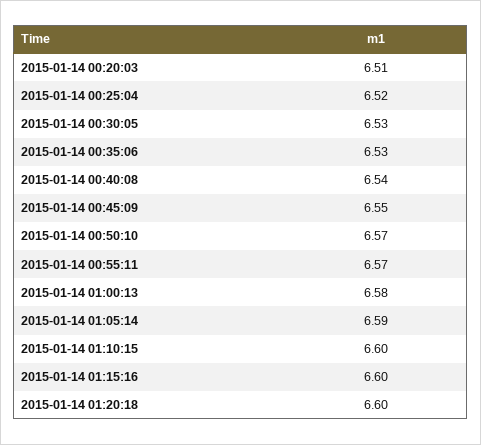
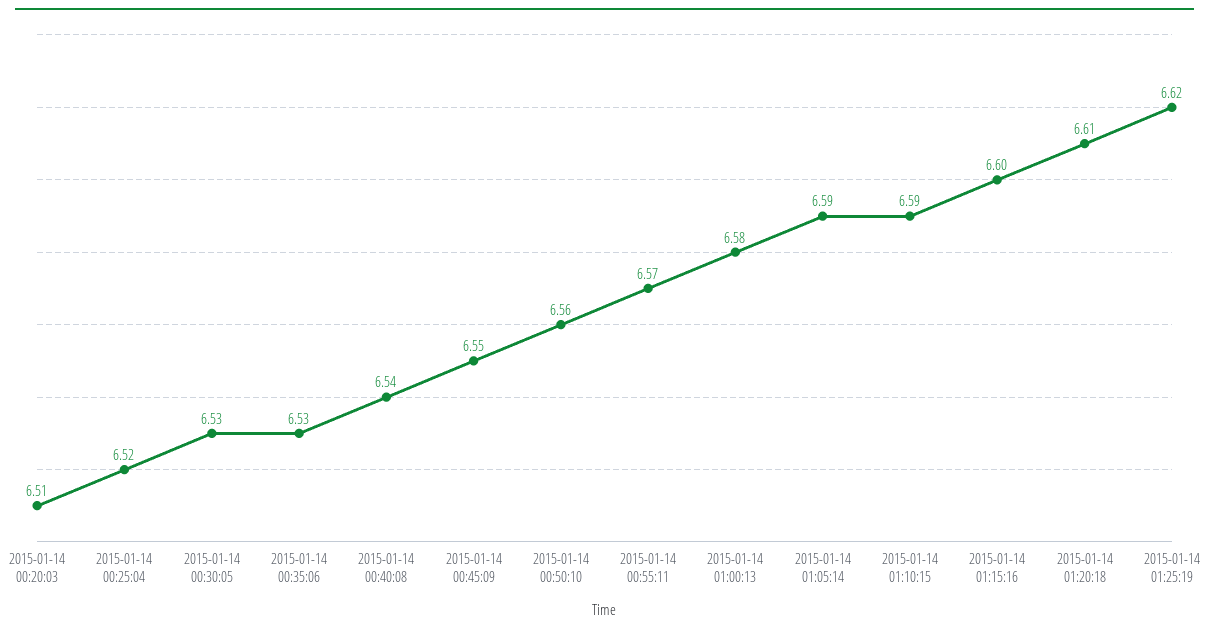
2015-01-14 00:50:10: 6.57 -> 6.56
2015-01-14 01:10:15: 6.6 -> 6.59
2015-01-14 01:20:18: 6.6 -> 6.61
2015-01-14 01:25:19: none -> 6.62

